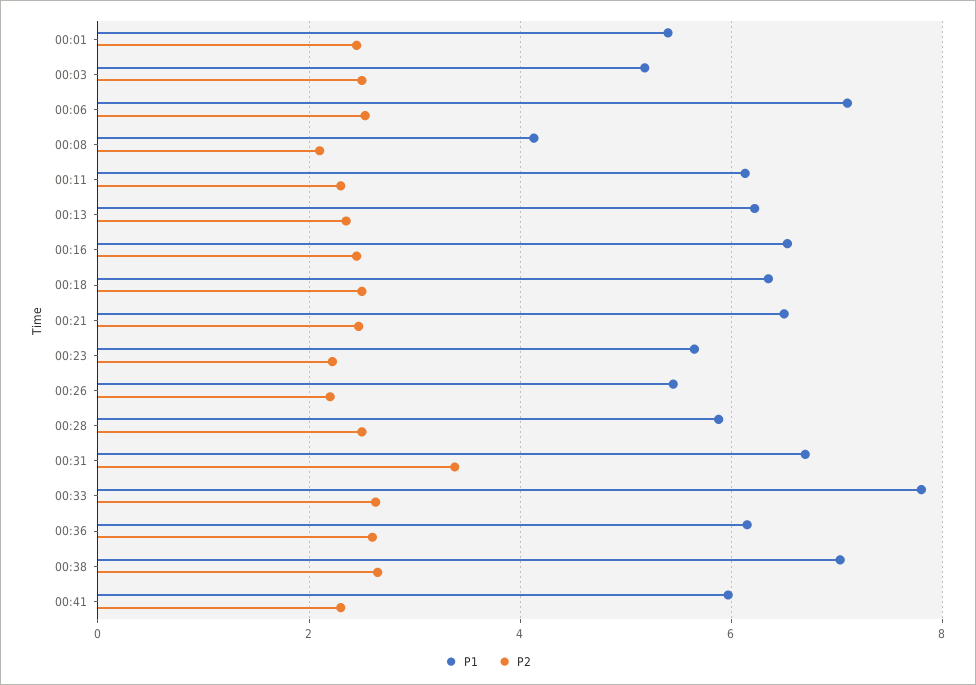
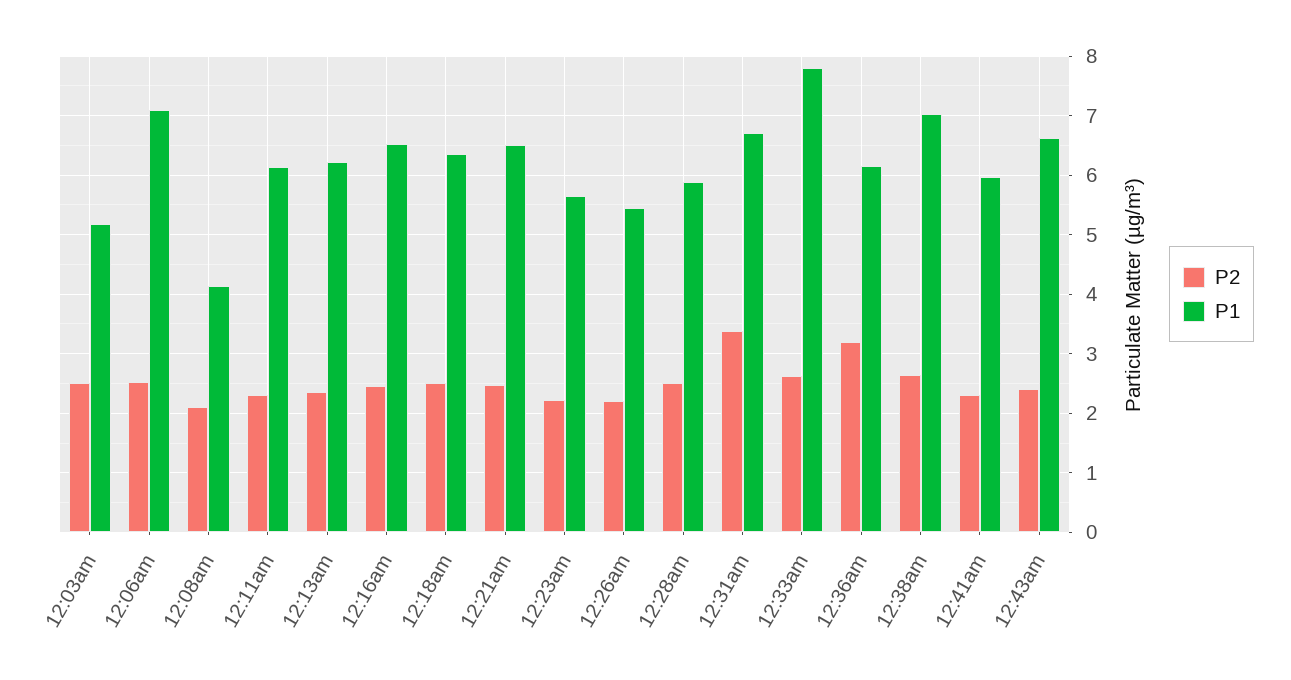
P1, 00:01: 5.4 -> none
P2, 00:01: 2.4 -> none
P2, 00:36: 2.6 -> 3.2
P2, 12:43am: none -> 2.4
P1, 12:43am: none -> 6.6

